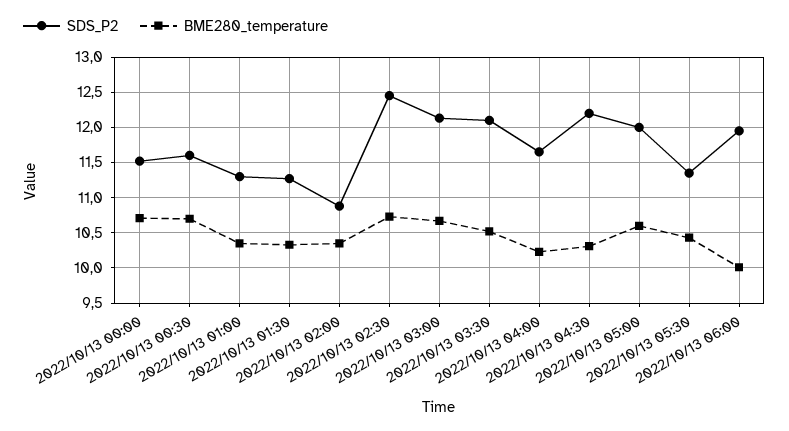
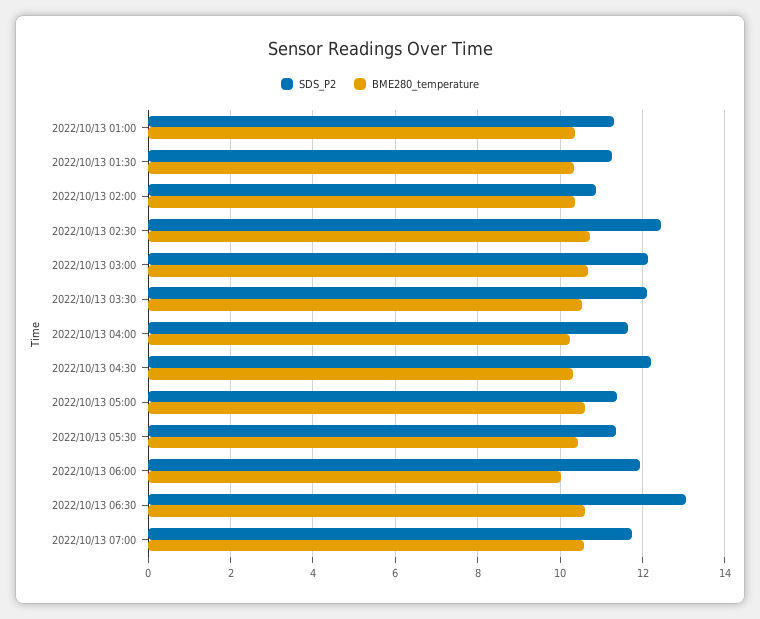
SDS_P2, 2022/10/13 00:00: 11.5 -> none
BME280_temperature, 2022/10/13 00:00: 10.7 -> none
SDS_P2, 2022/10/13 00:30: 11.6 -> none
BME280_temperature, 2022/10/13 00:30: 10.7 -> none
SDS_P2, 2022/10/13 05:00: 12 -> 11.4
SDS_P2, 2022/10/13 06:30: none -> 13
BME280_temperature, 2022/10/13 06:30: none -> 10.6
SDS_P2, 2022/10/13 07:00: none -> 11.8
BME280_temperature, 2022/10/13 07:00: none -> 10.6

